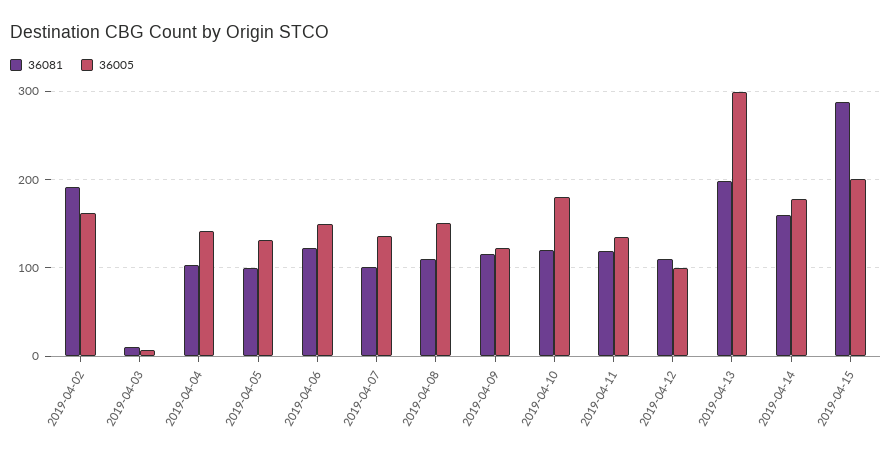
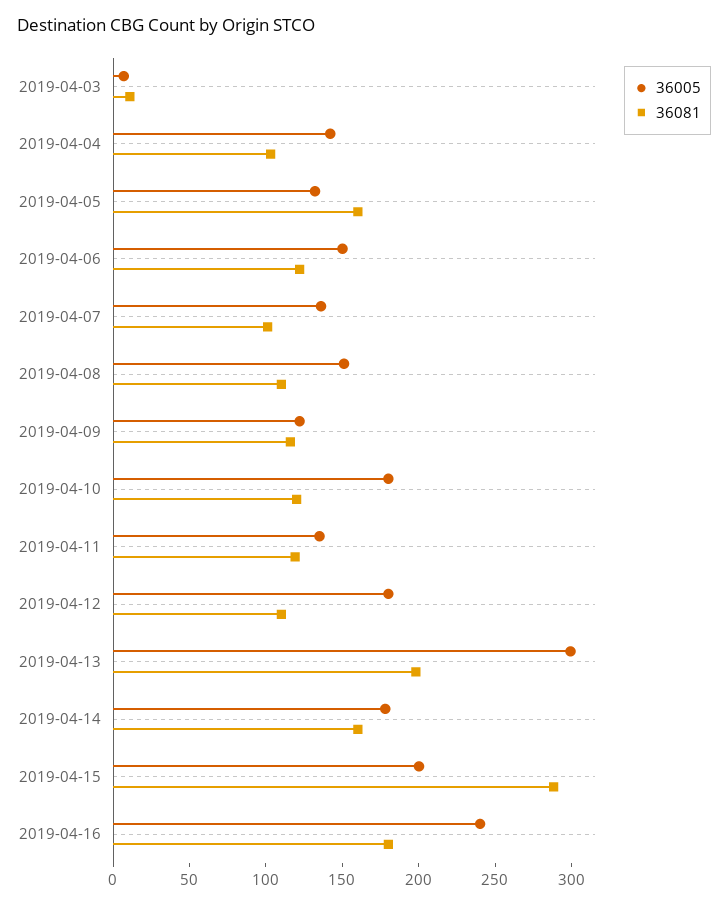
36081, 2019-04-02: 190 -> none
36005, 2019-04-02: 160 -> none
36081, 2019-04-05: 100 -> 160
36005, 2019-04-12: 100 -> 180
36005, 2019-04-16: none -> 240
36081, 2019-04-16: none -> 180

